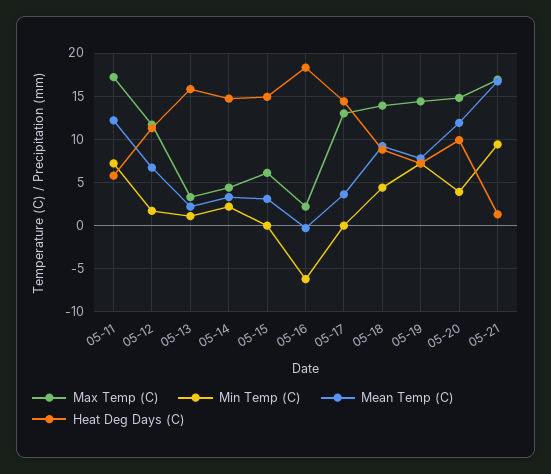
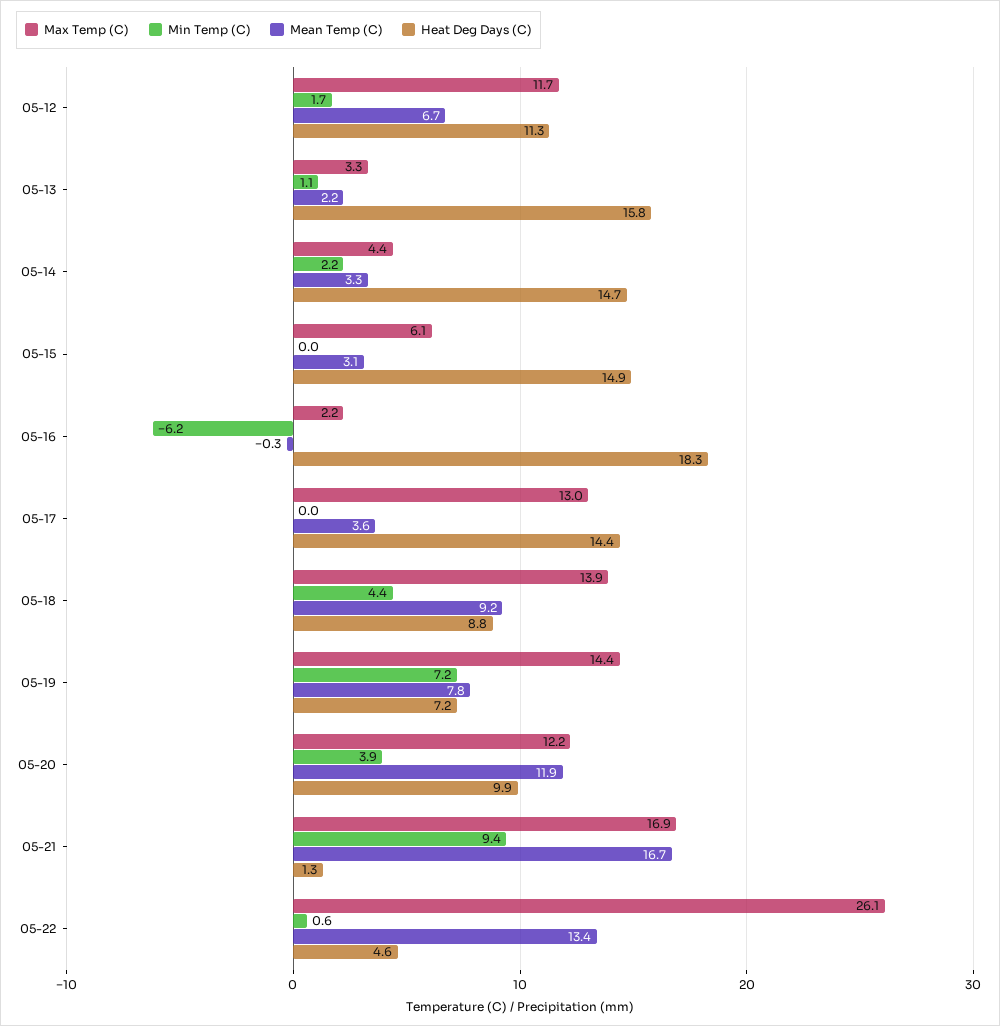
Max Temp (C), 05-11: 17 -> none
Min Temp (C), 05-11: 7 -> none
Mean Temp (C), 05-11: 12 -> none
Heat Deg Days (C), 05-11: 6 -> none
Max Temp (C), 05-20: 15 -> 12.2
Max Temp (C), 05-22: none -> 26.1
Min Temp (C), 05-22: none -> 0.6
Mean Temp (C), 05-22: none -> 13.4
Heat Deg Days (C), 05-22: none -> 4.6

